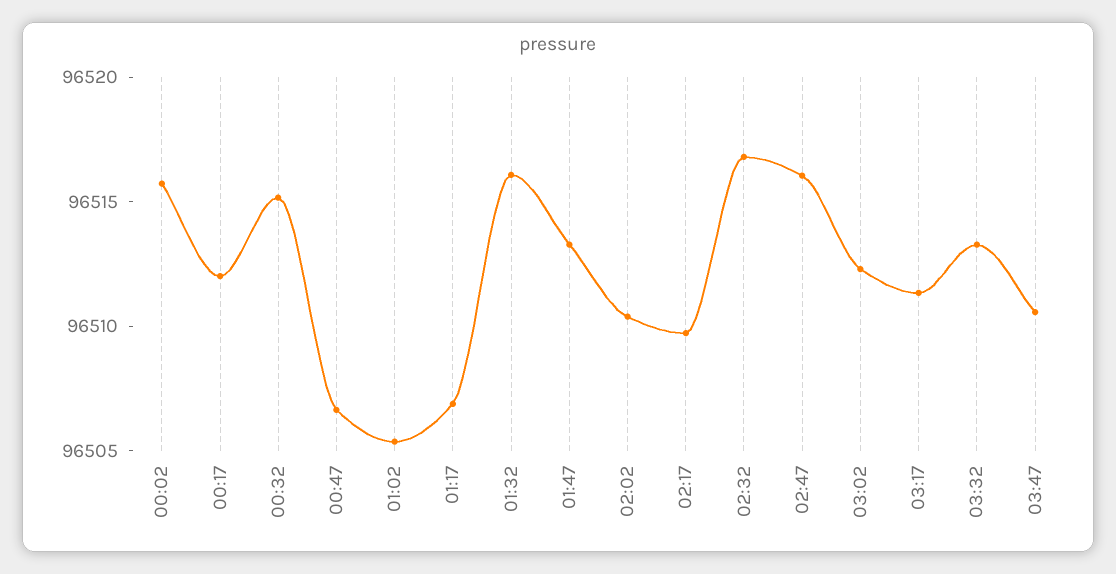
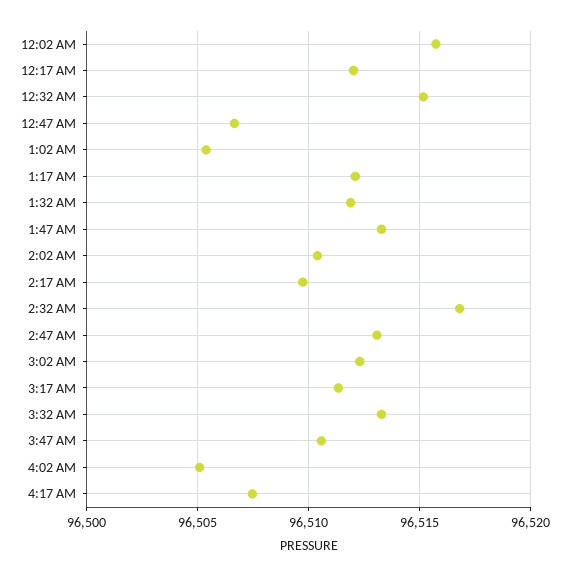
01:17: 96507 -> 96512
01:32: 96516 -> 96512
02:47: 96516 -> 96513
4:02 AM: none -> 96505
4:17 AM: none -> 96507.5

